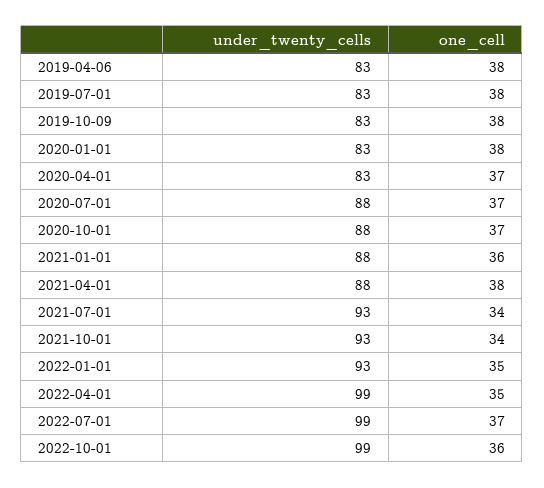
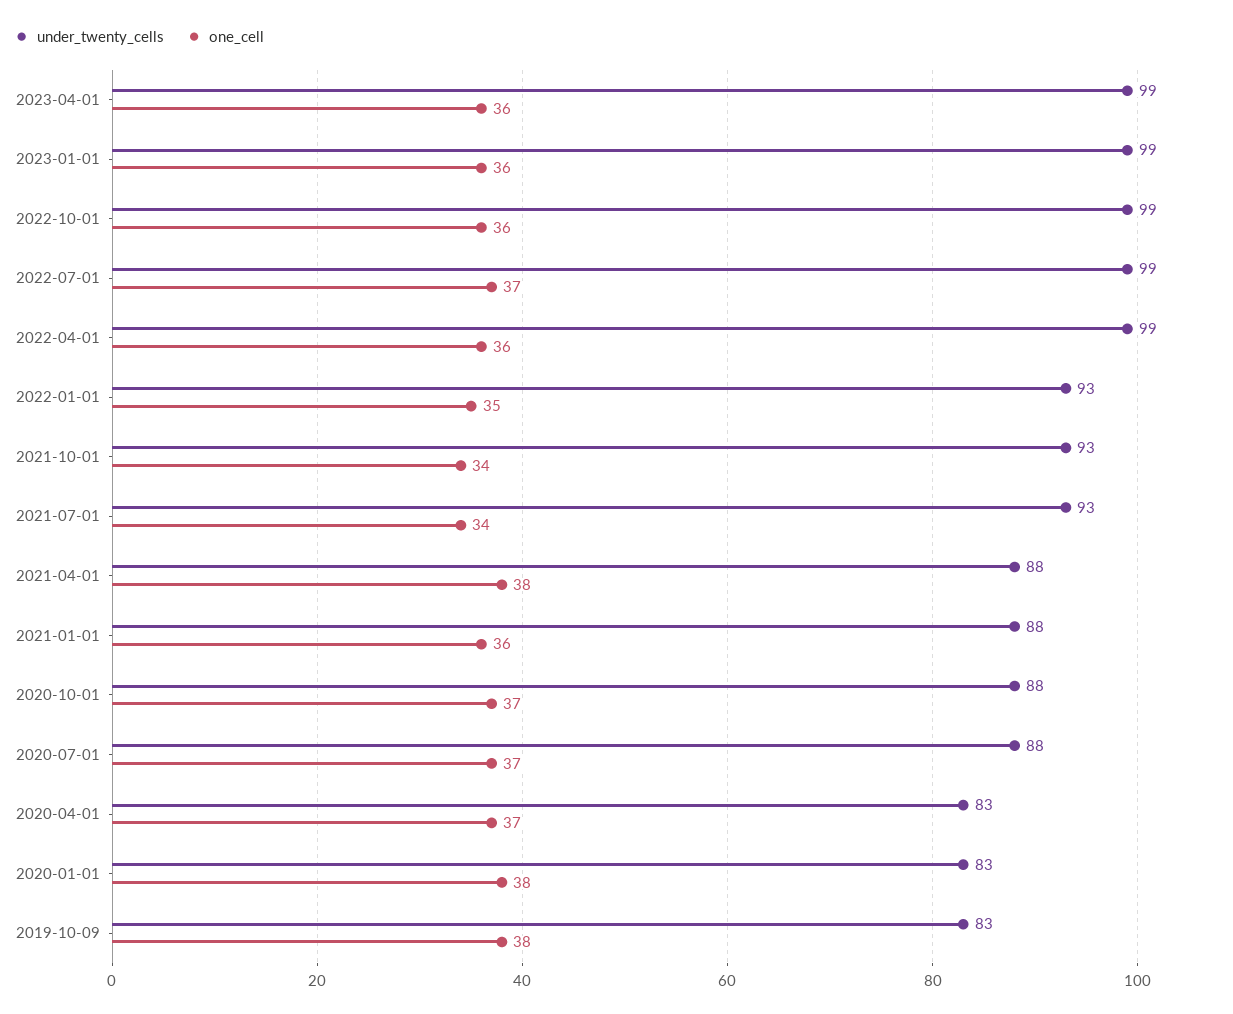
under_twenty_cells, 2019-04-06: 83 -> none
one_cell, 2019-04-06: 38 -> none
under_twenty_cells, 2019-07-01: 83 -> none
one_cell, 2019-07-01: 38 -> none
one_cell, 2022-04-01: 35 -> 36
under_twenty_cells, 2023-04-01: none -> 99
one_cell, 2023-04-01: none -> 36
under_twenty_cells, 2023-01-01: none -> 99
one_cell, 2023-01-01: none -> 36

